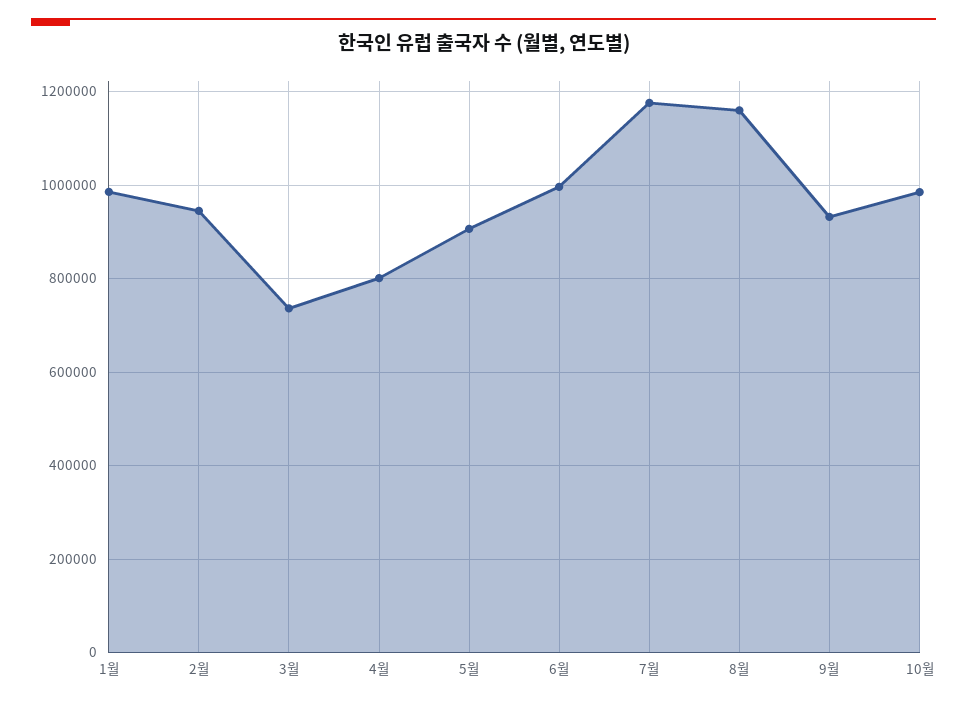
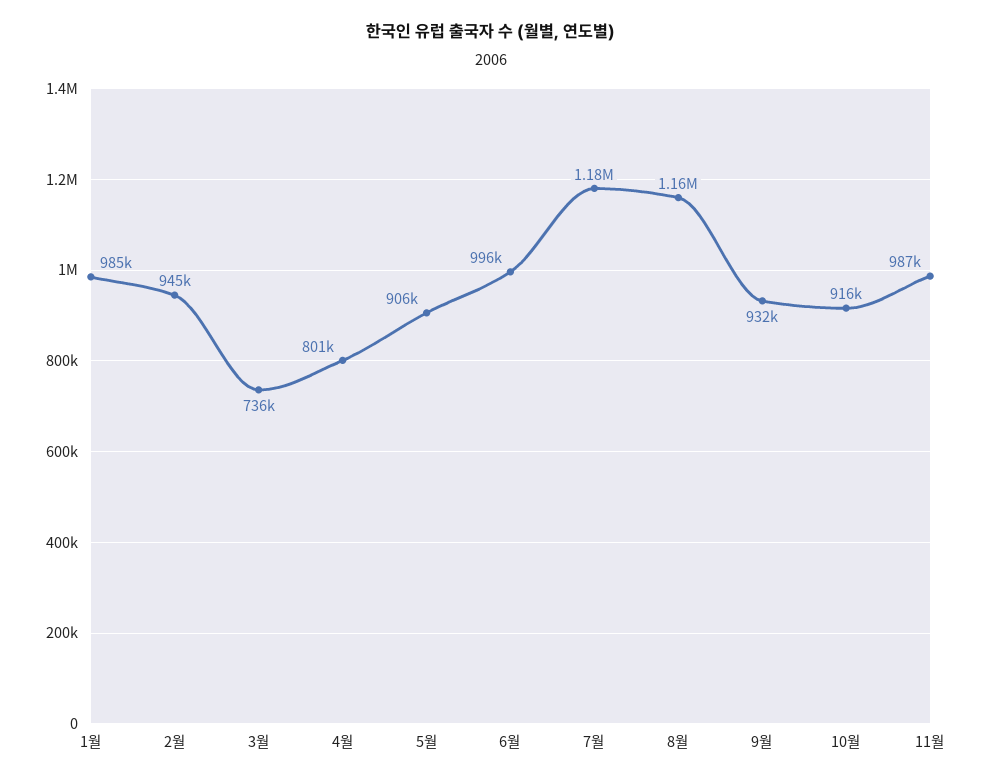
10월: 980000 -> 916000
11월: none -> 987000

